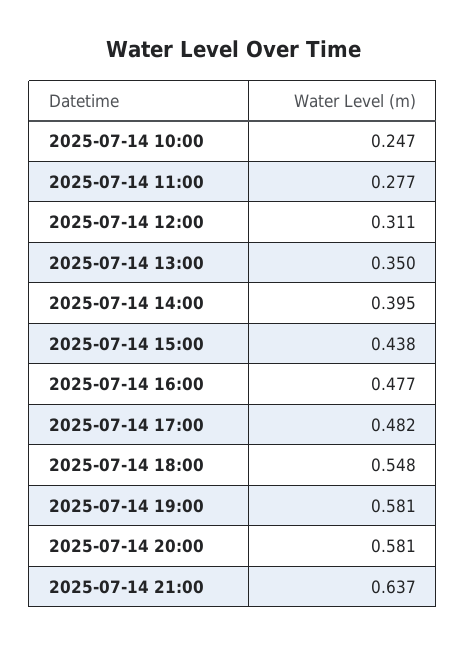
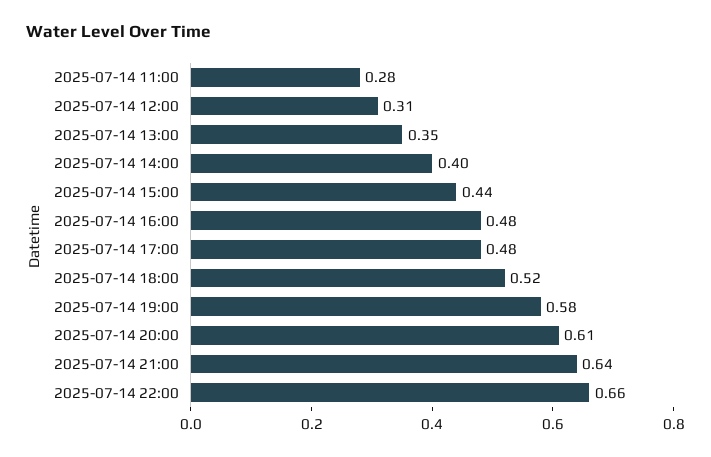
2025-07-14 10:00: 0.247 -> none
2025-07-14 18:00: 0.548 -> 0.52
2025-07-14 20:00: 0.581 -> 0.61
2025-07-14 22:00: none -> 0.66

